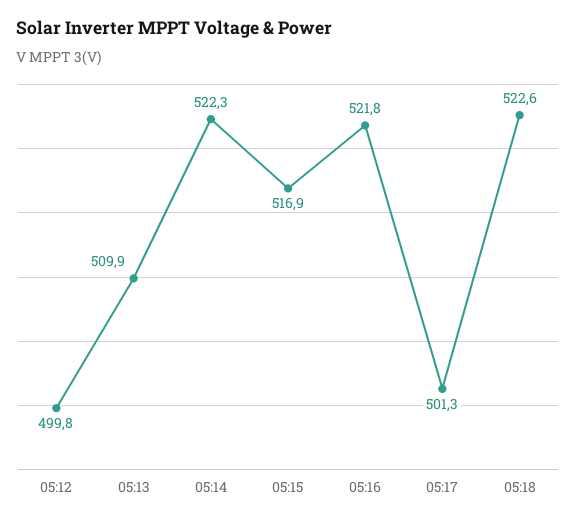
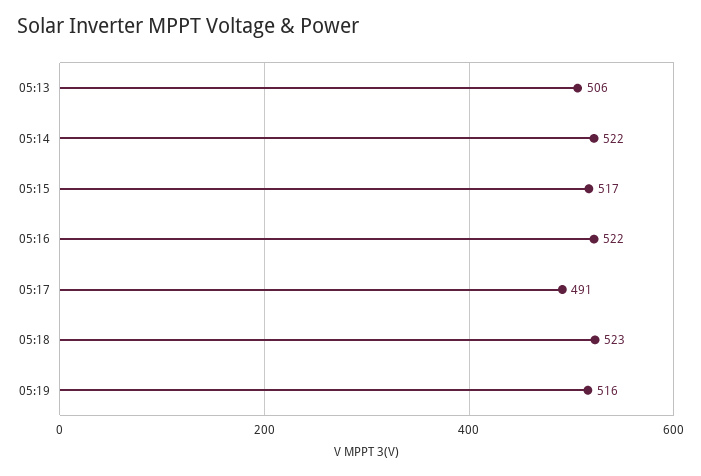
05:12: 499.8 -> none
05:13: 509.9 -> 506
05:17: 501.3 -> 491
05:19: none -> 516

